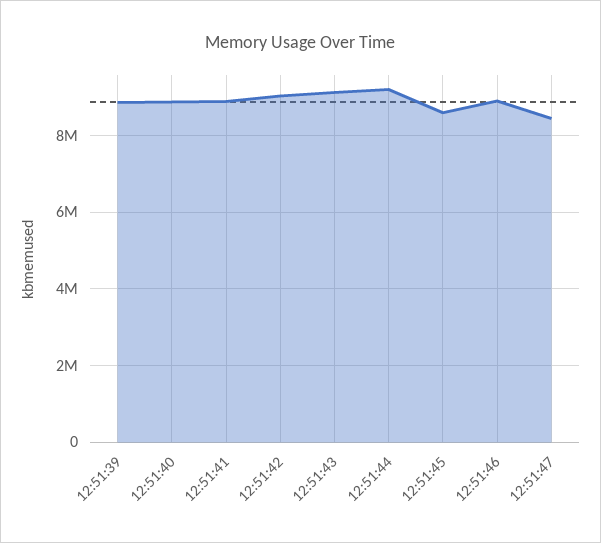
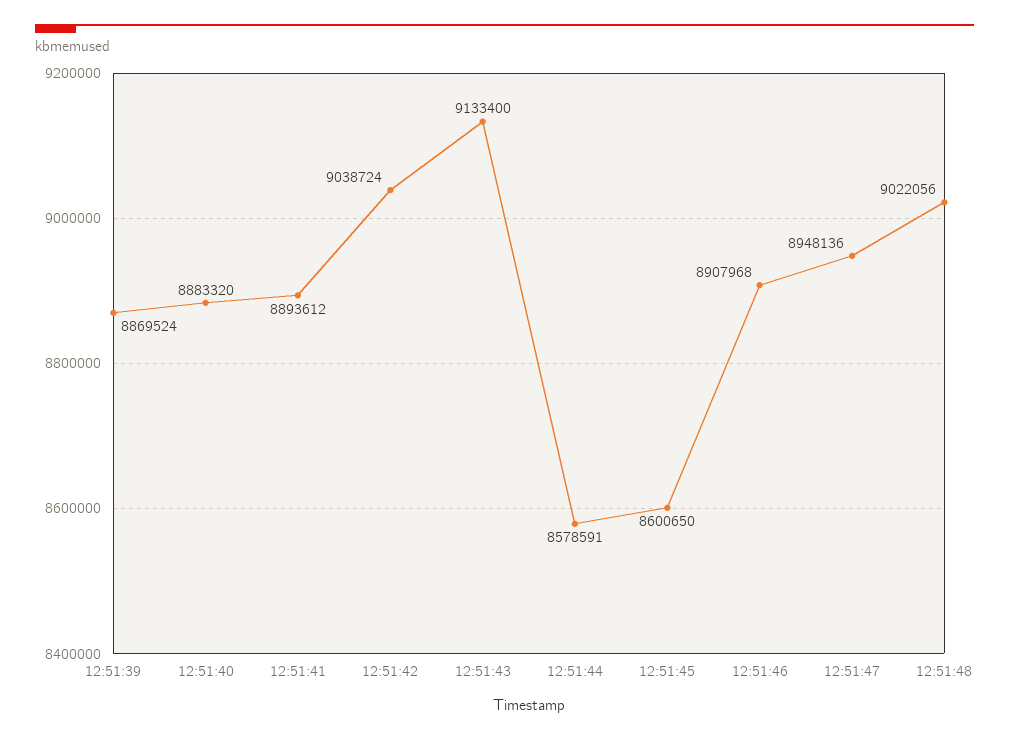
12:51:44: 9200000 -> 8578591
12:51:47: 8400000 -> 8948136
12:51:48: none -> 9022056

